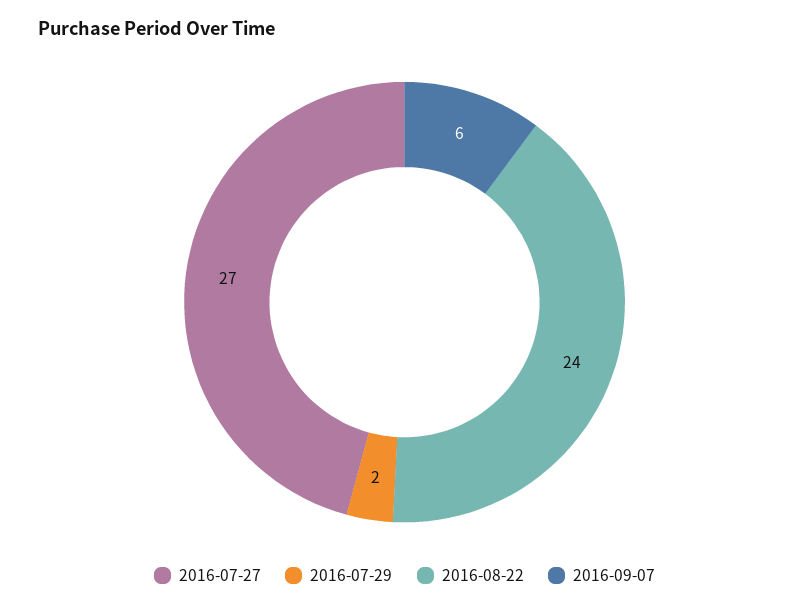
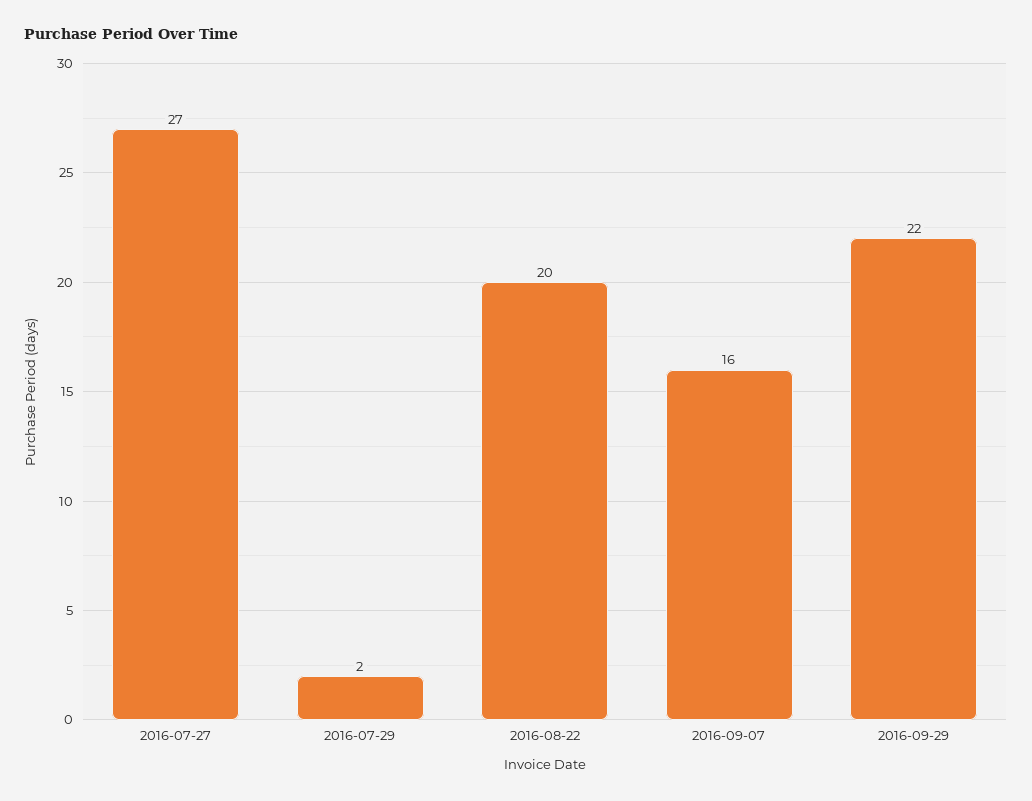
2016-08-22: 24 -> 20
2016-09-07: 6 -> 16
2016-09-29: none -> 22

